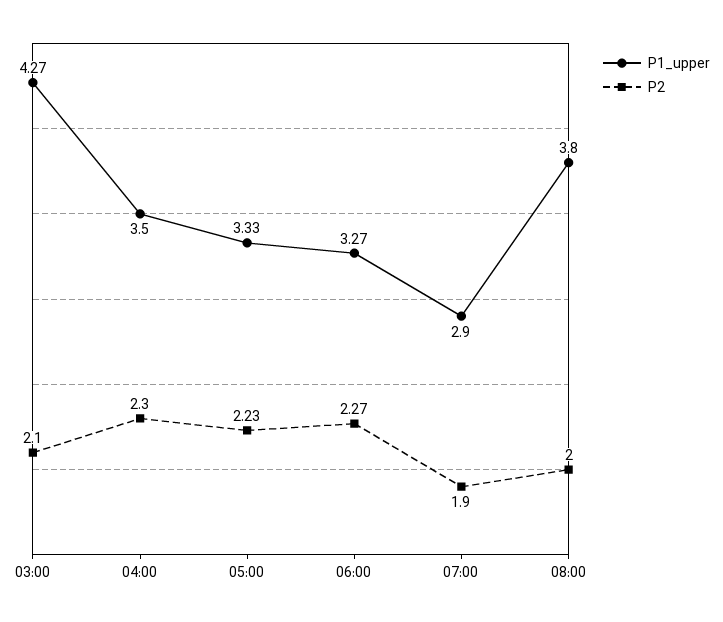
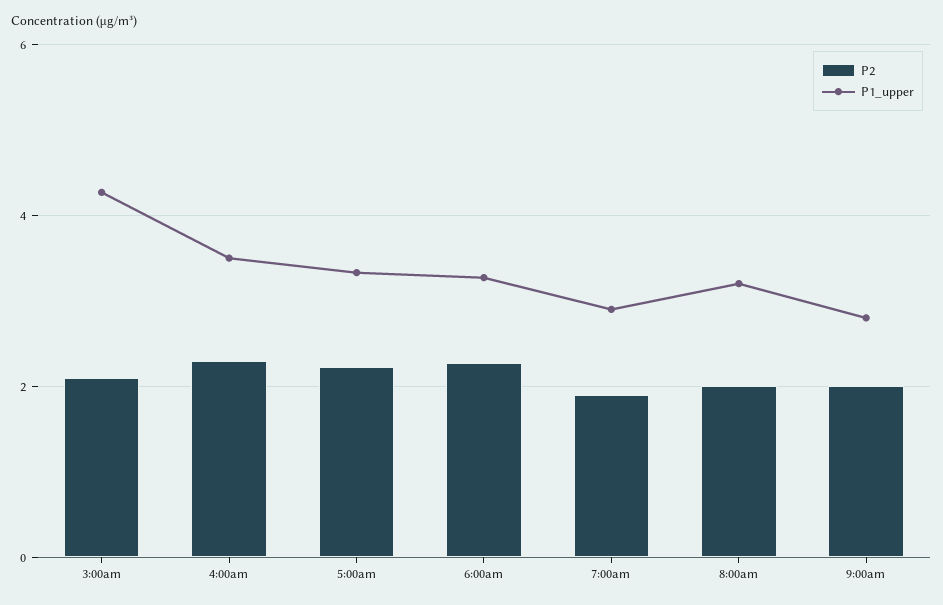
P1_upper, 08:00: 3.8 -> 3.2
P2, 9:00am: none -> 2
P1_upper, 9:00am: none -> 2.8

